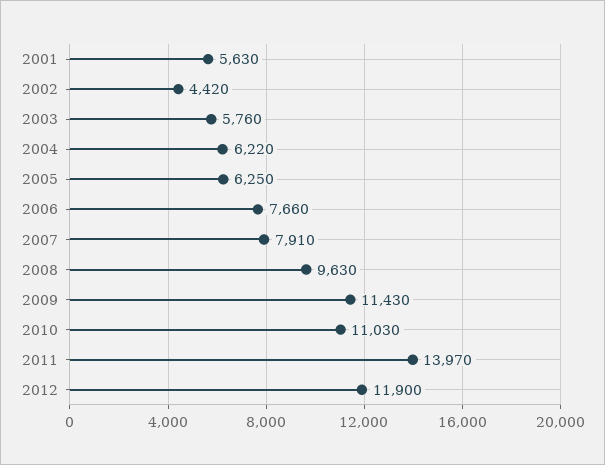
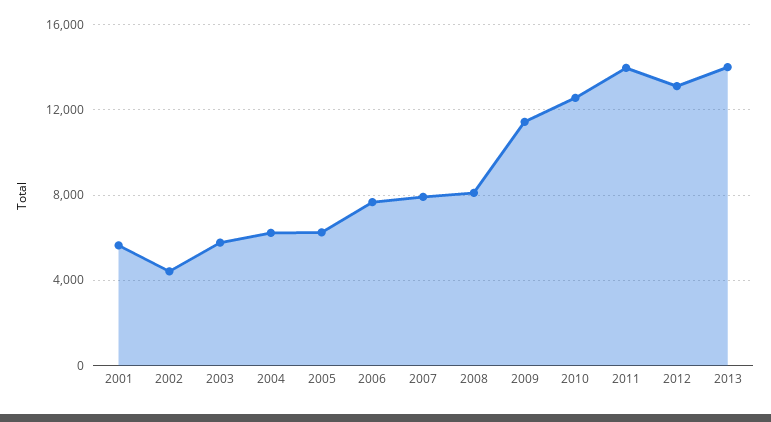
2008: 9630 -> 8000
2010: 11030 -> 12500
2012: 11900 -> 13000
2013: none -> 14000

